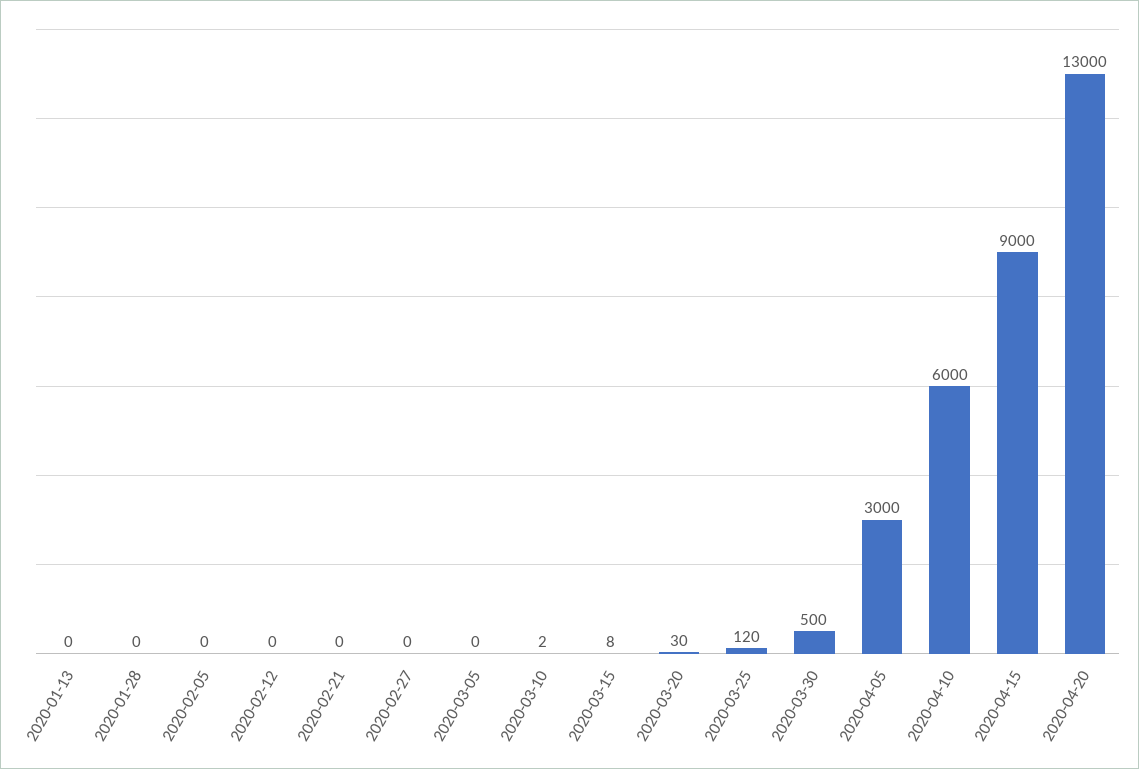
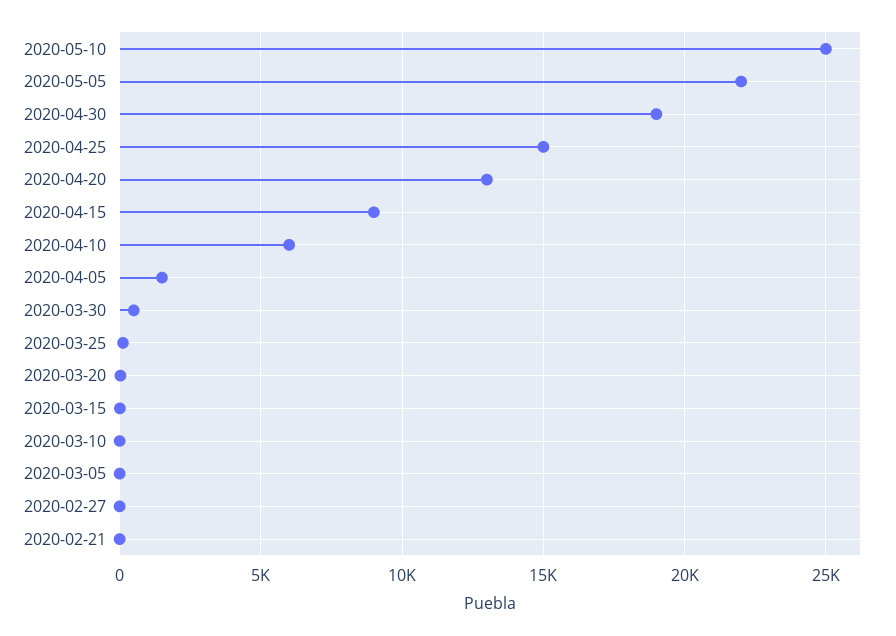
2020-01-13: 0 -> none
2020-01-28: 0 -> none
2020-02-05: 0 -> none
2020-02-12: 0 -> none
2020-04-05: 3000 -> 1500
2020-05-10: none -> 25000
2020-05-05: none -> 22000
2020-04-30: none -> 19000
2020-04-25: none -> 15000

